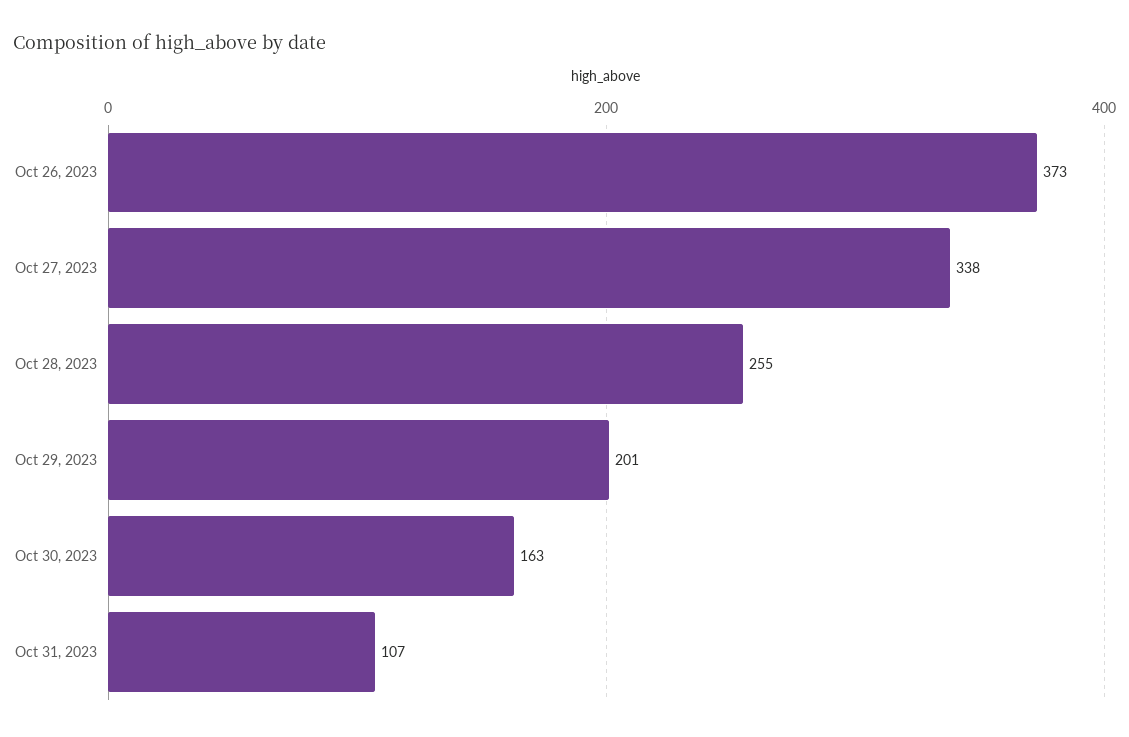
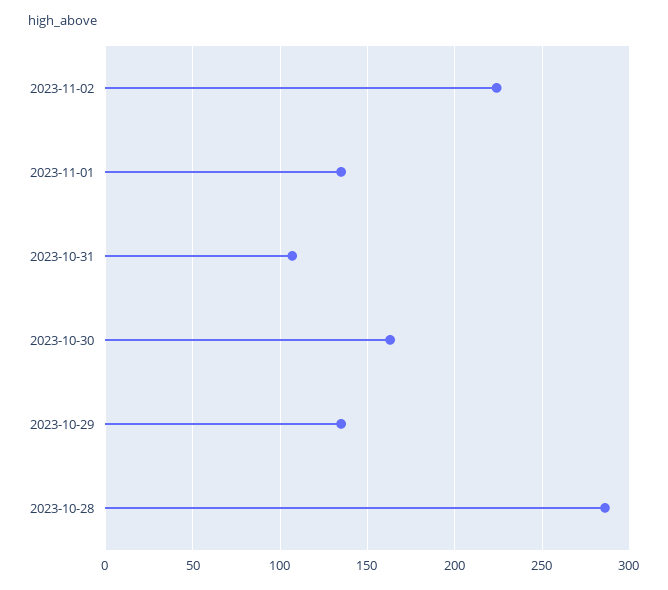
Oct 26, 2023: 373 -> none
Oct 27, 2023: 338 -> none
Oct 28, 2023: 255 -> 285
Oct 29, 2023: 201 -> 135
2023-11-02: none -> 225
2023-11-01: none -> 135

